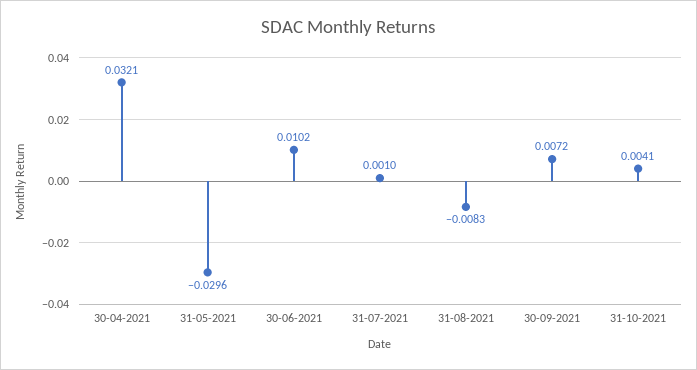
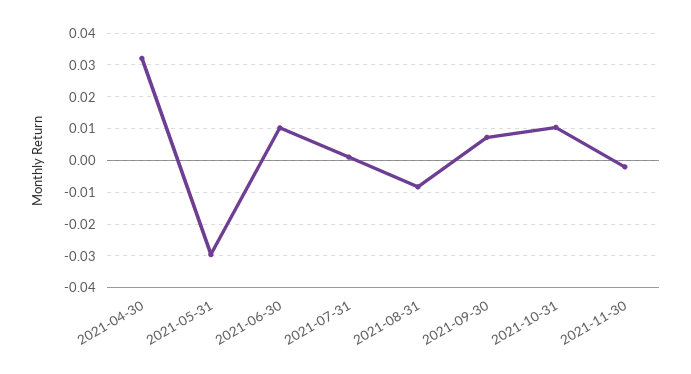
31-10-2021: 0.0041 -> 0.01
2021-11-30: none -> -0.002

